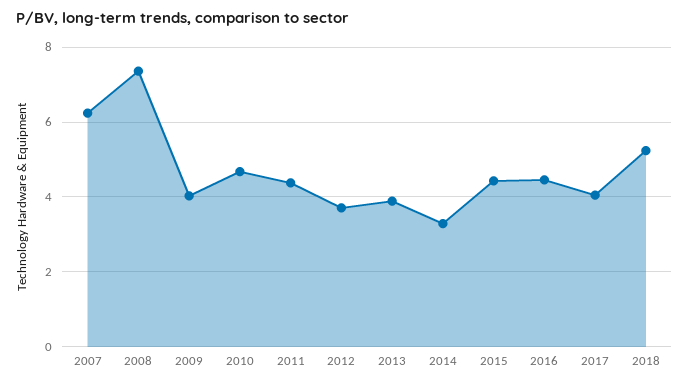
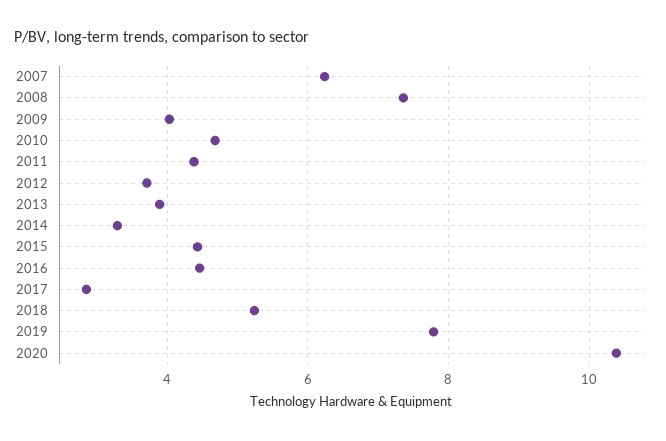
2017: 4 -> 2.8
2019: none -> 7.8
2020: none -> 10.4

